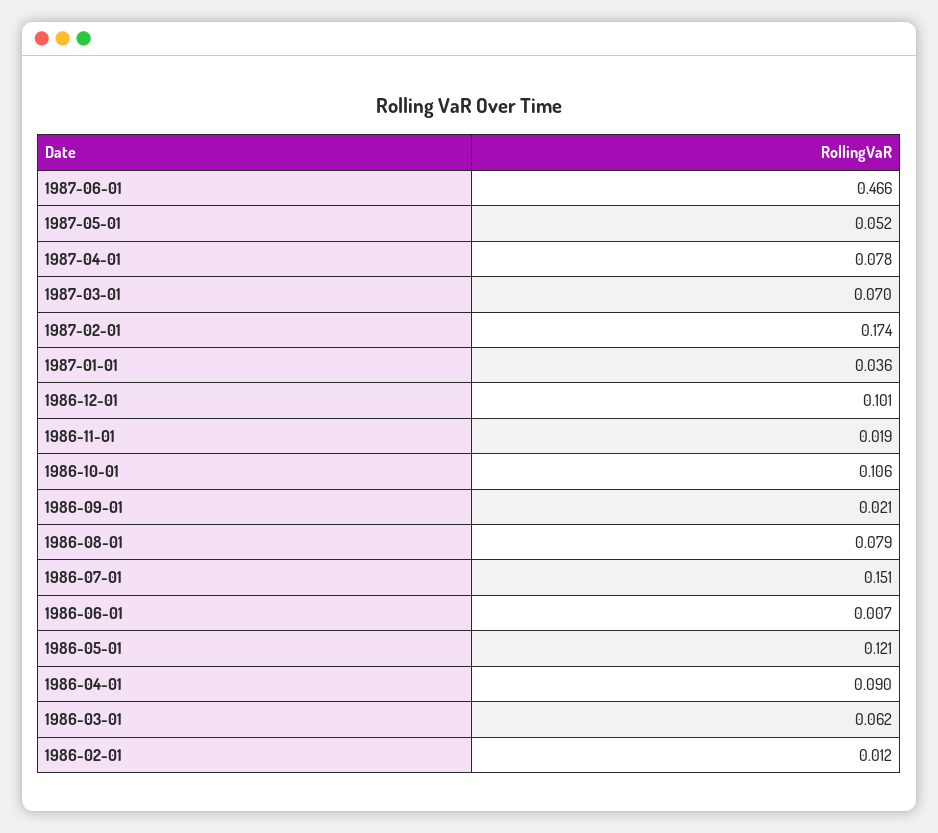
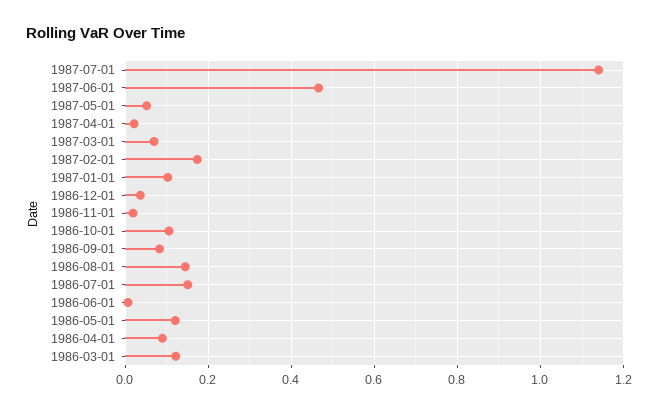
1987-04-01: 0.078 -> 0.02
1987-01-01: 0.036 -> 0.1
1986-12-01: 0.101 -> 0.04
1986-09-01: 0.021 -> 0.08
1986-08-01: 0.079 -> 0.14
1986-03-01: 0.062 -> 0.12
1986-02-01: 0.012 -> none
1987-07-01: none -> 1.14

